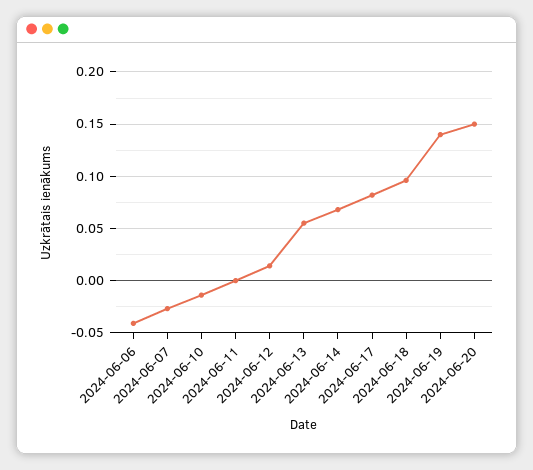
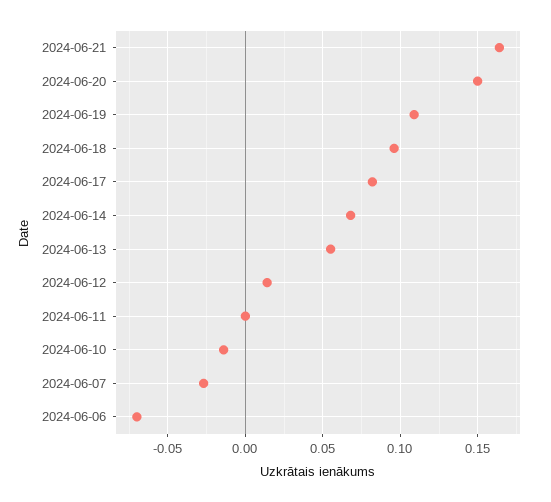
2024-06-06: -0.04 -> -0.07
2024-06-19: 0.14 -> 0.11
2024-06-21: none -> 0.165

